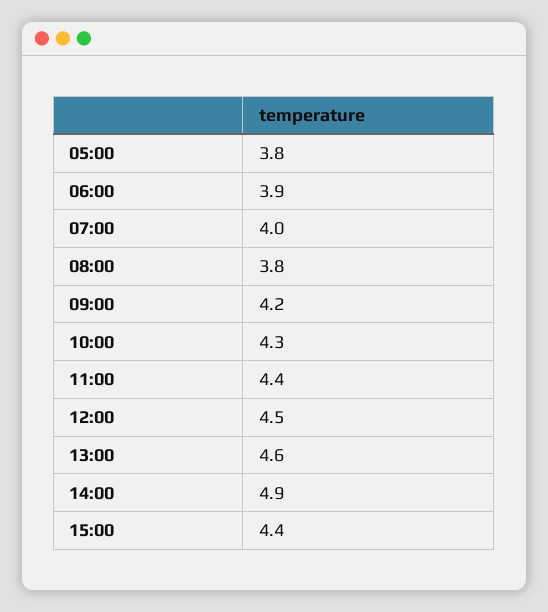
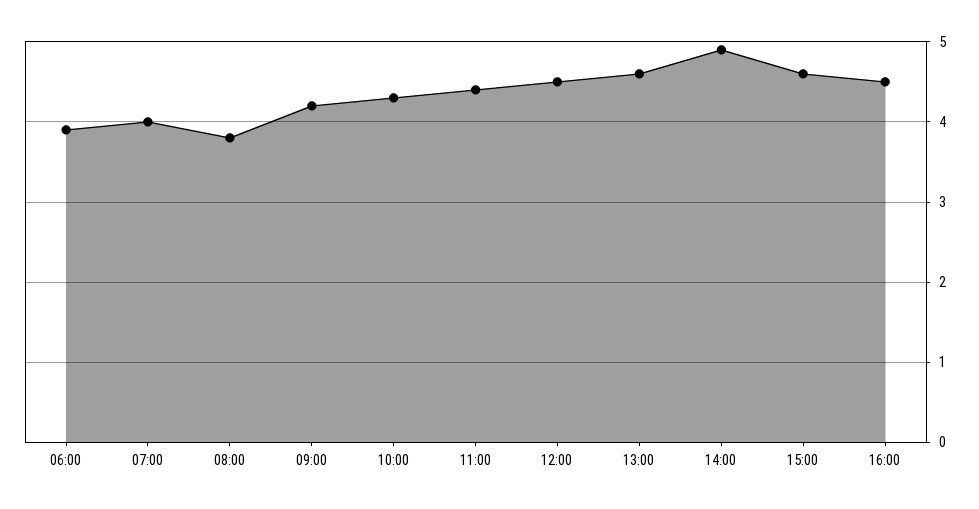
05:00: 3.8 -> none
15:00: 4.4 -> 4.6
16:00: none -> 4.5

